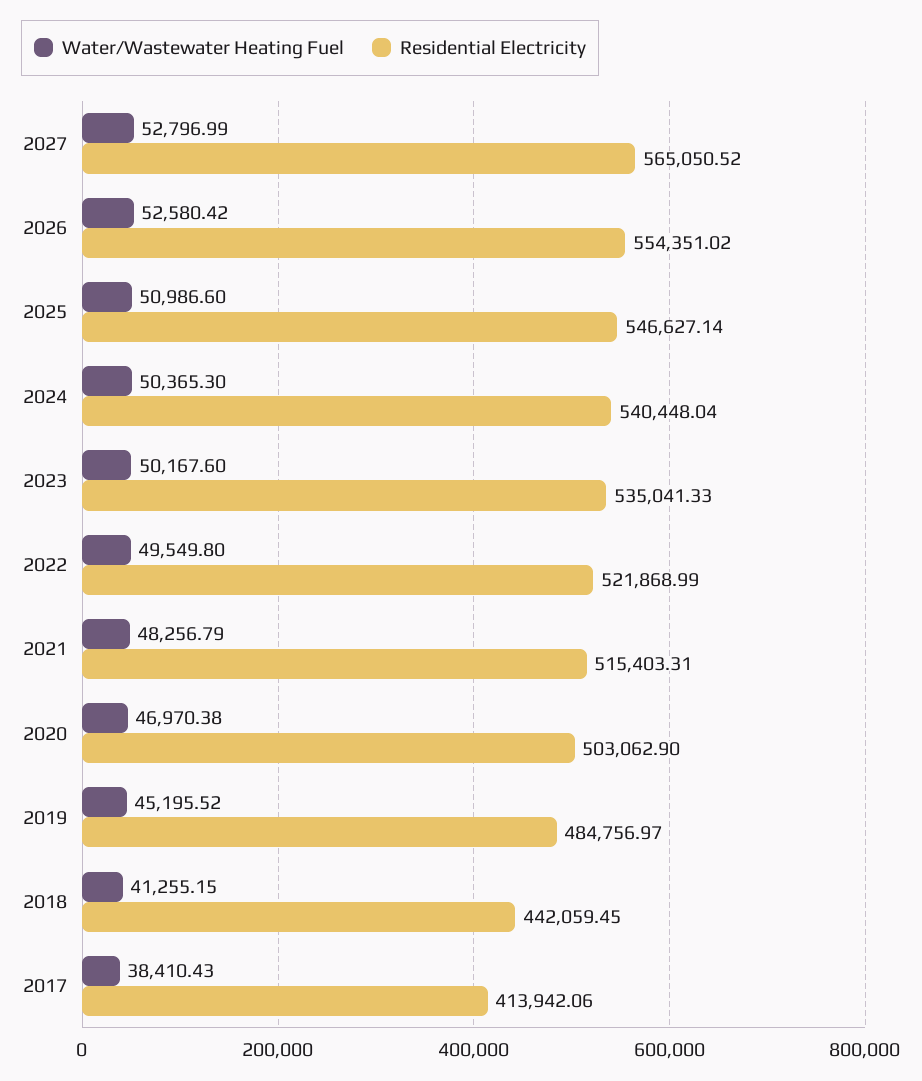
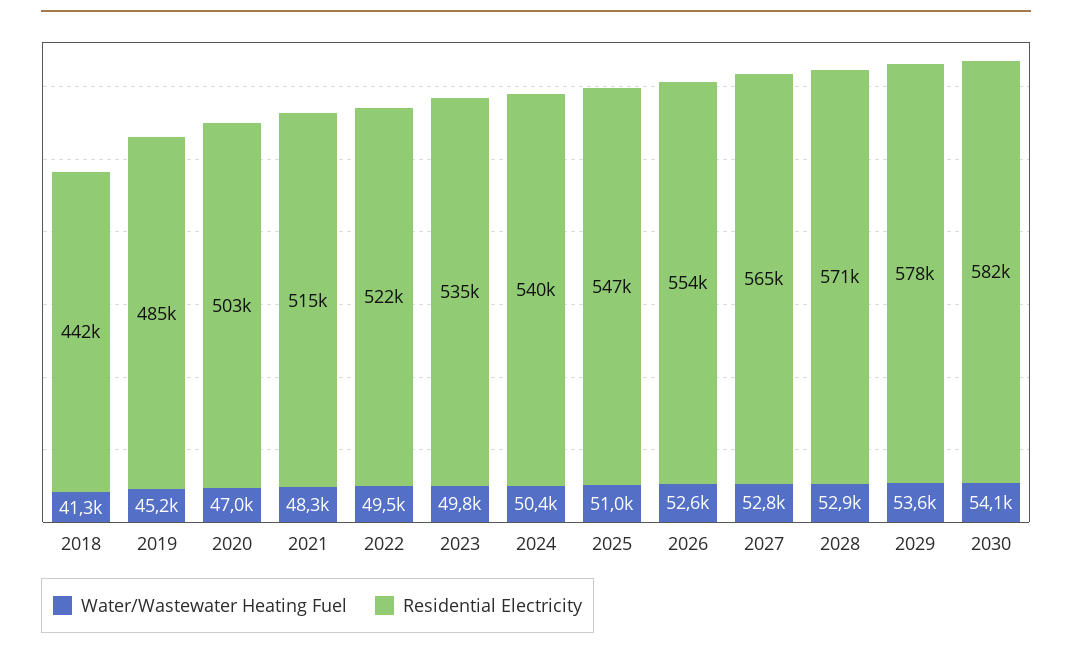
Water/Wastewater Heating Fuel, 2023: 50167.6 -> 49800
Water/Wastewater Heating Fuel, 2017: 38410.43 -> none
Residential Electricity, 2017: 413942.06 -> none
Water/Wastewater Heating Fuel, 2028: none -> 52900
Residential Electricity, 2028: none -> 571000
Water/Wastewater Heating Fuel, 2029: none -> 53600
Residential Electricity, 2029: none -> 578000
Water/Wastewater Heating Fuel, 2030: none -> 54100
Residential Electricity, 2030: none -> 582000

